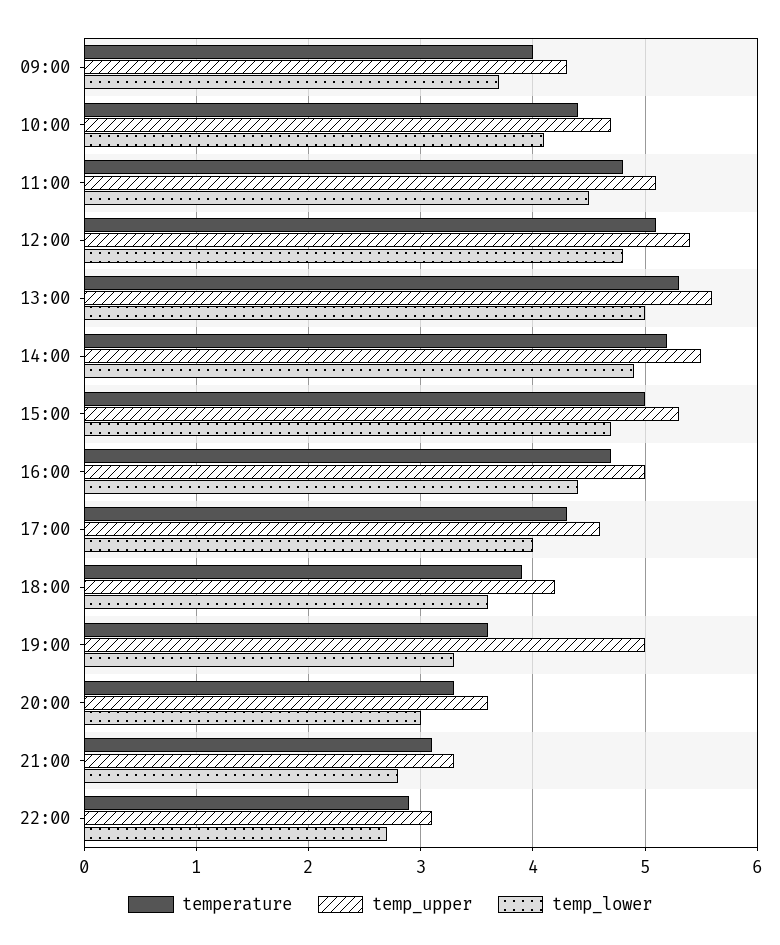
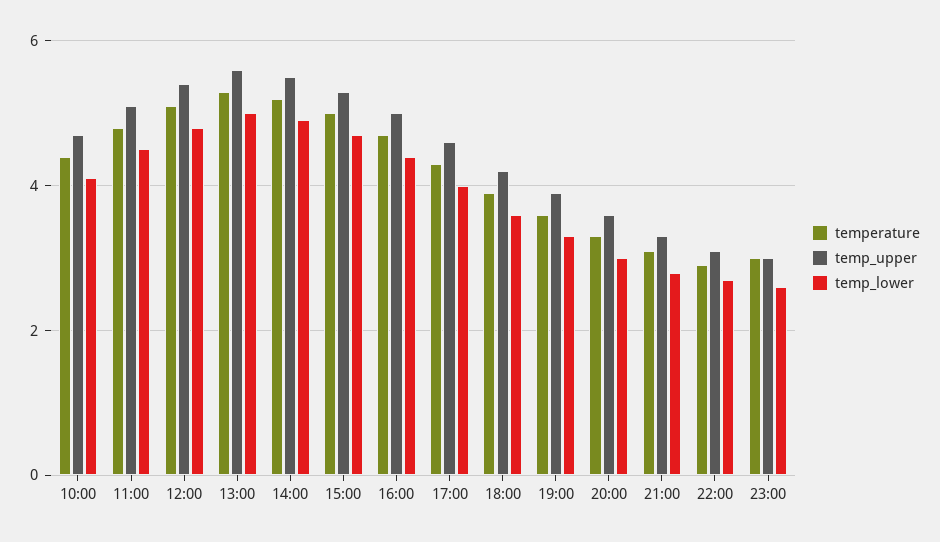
temperature, 09:00: 4 -> none
temp_upper, 09:00: 4.3 -> none
temp_lower, 09:00: 3.7 -> none
temp_upper, 19:00: 5 -> 4
temperature, 23:00: none -> 3
temp_upper, 23:00: none -> 3
temp_lower, 23:00: none -> 2.5

